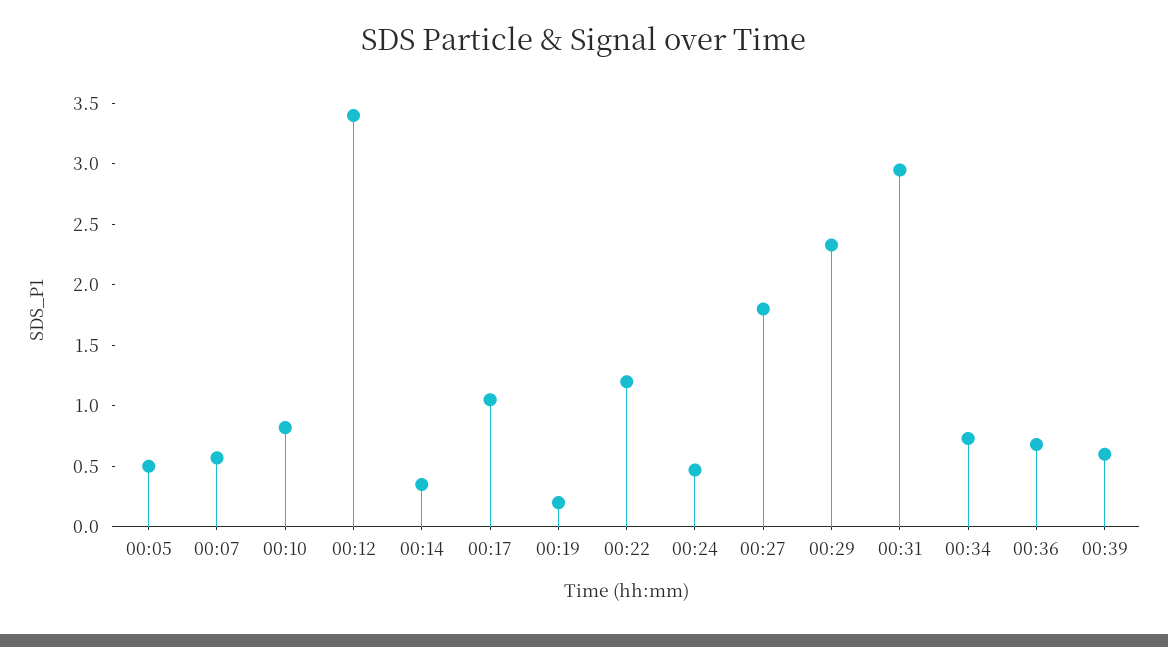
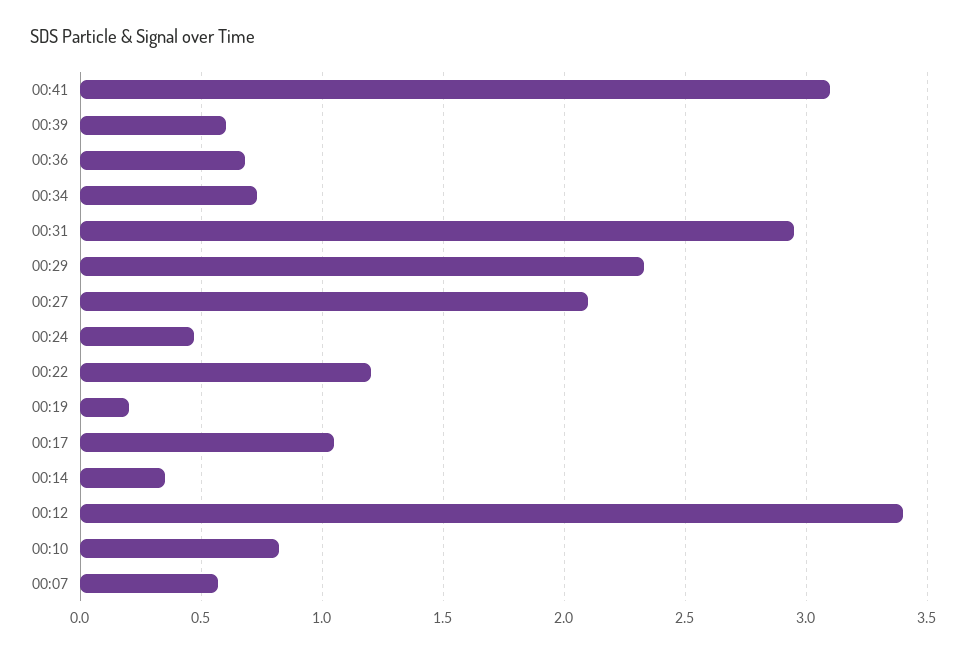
00:05: 0.5 -> none
00:27: 1.8 -> 2.1
00:41: none -> 3.1

